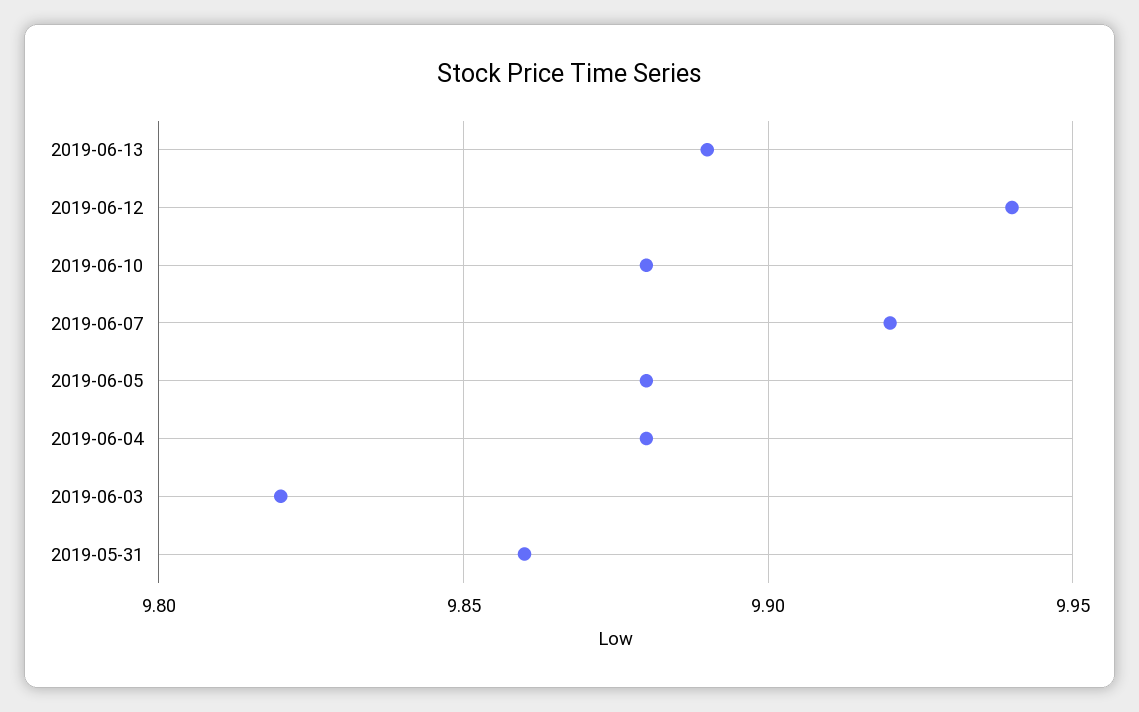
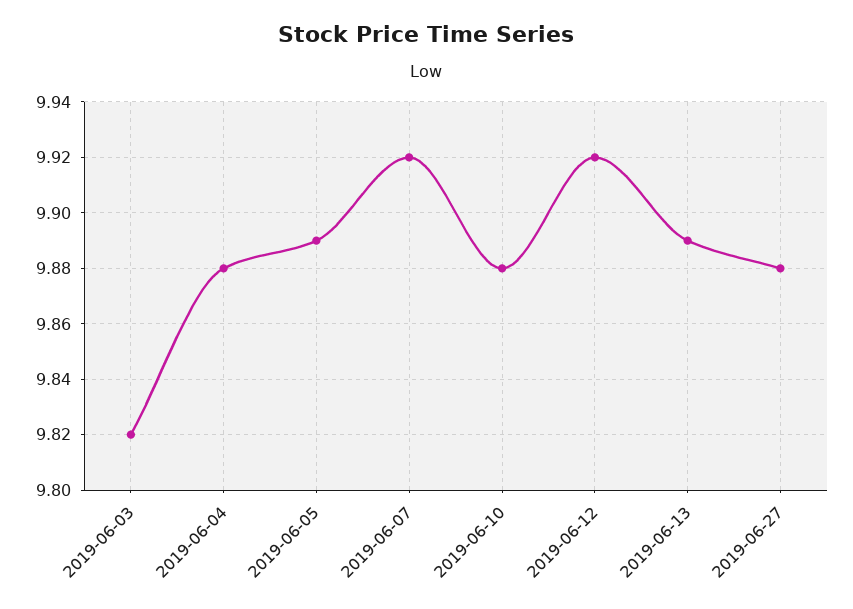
2019-06-12: 9.94 -> 9.92
2019-06-05: 9.88 -> 9.89
2019-05-31: 9.86 -> none
2019-06-27: none -> 9.88

